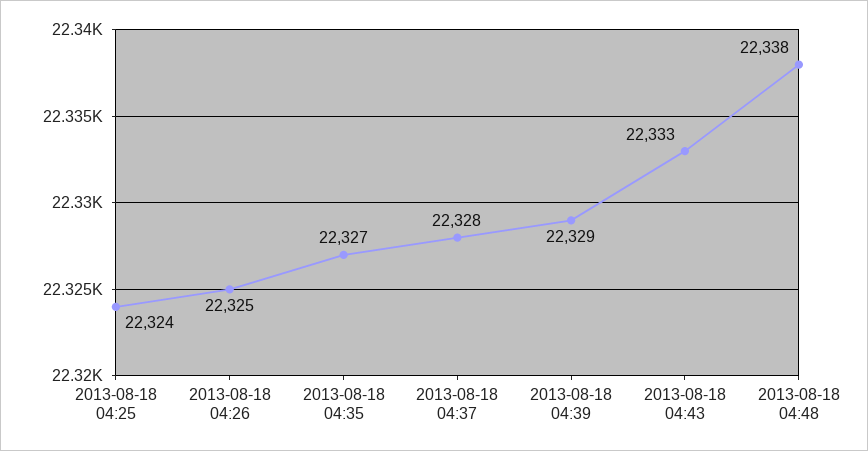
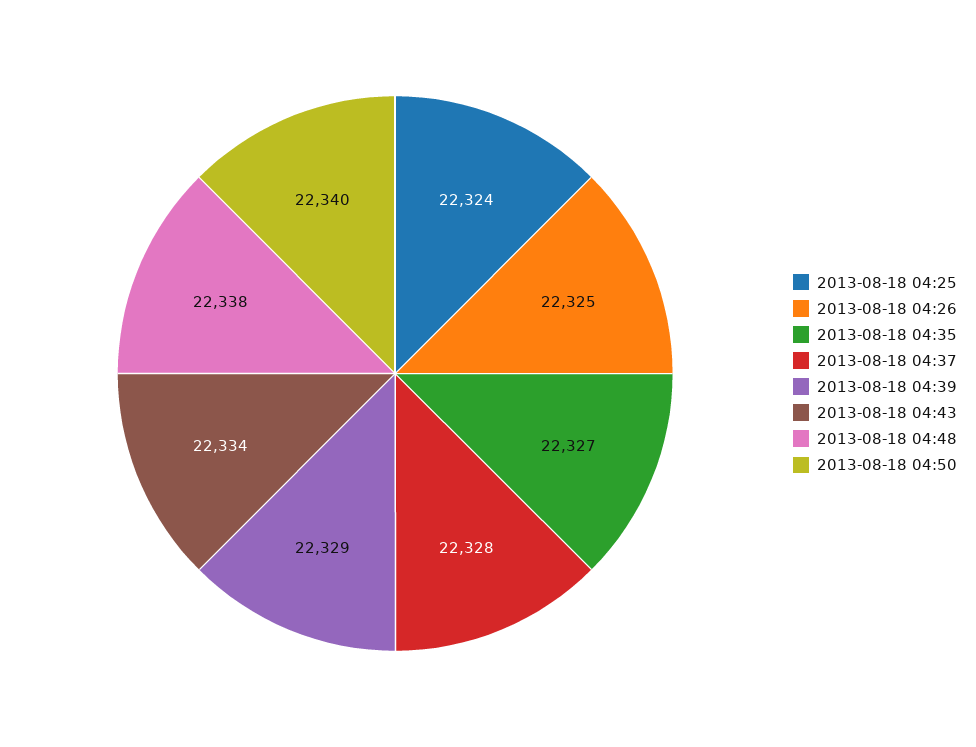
2013-08-18 04:43: 22333 -> 22334
2013-08-18 04:50: none -> 22340

